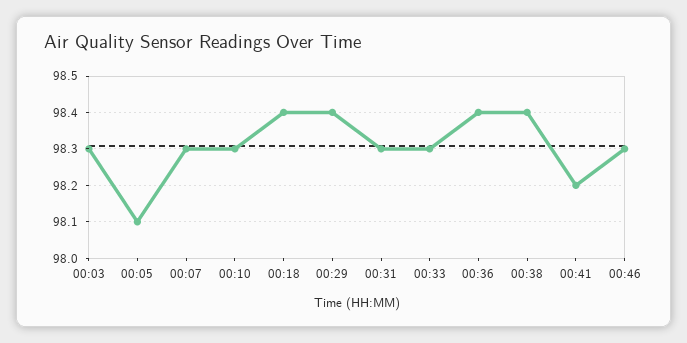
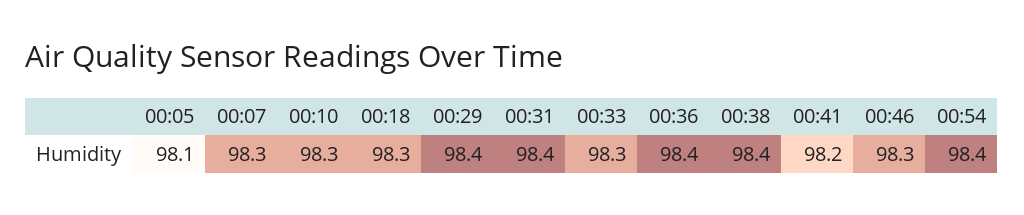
00:03: 98.3 -> none
00:18: 98.4 -> 98.3
00:31: 98.3 -> 98.4
00:54: none -> 98.4

